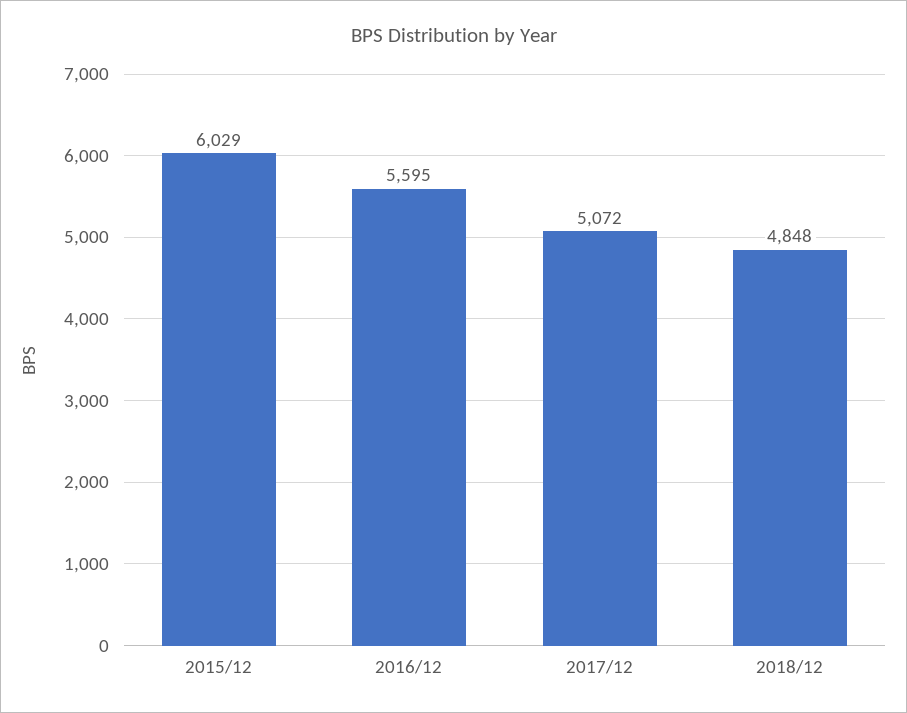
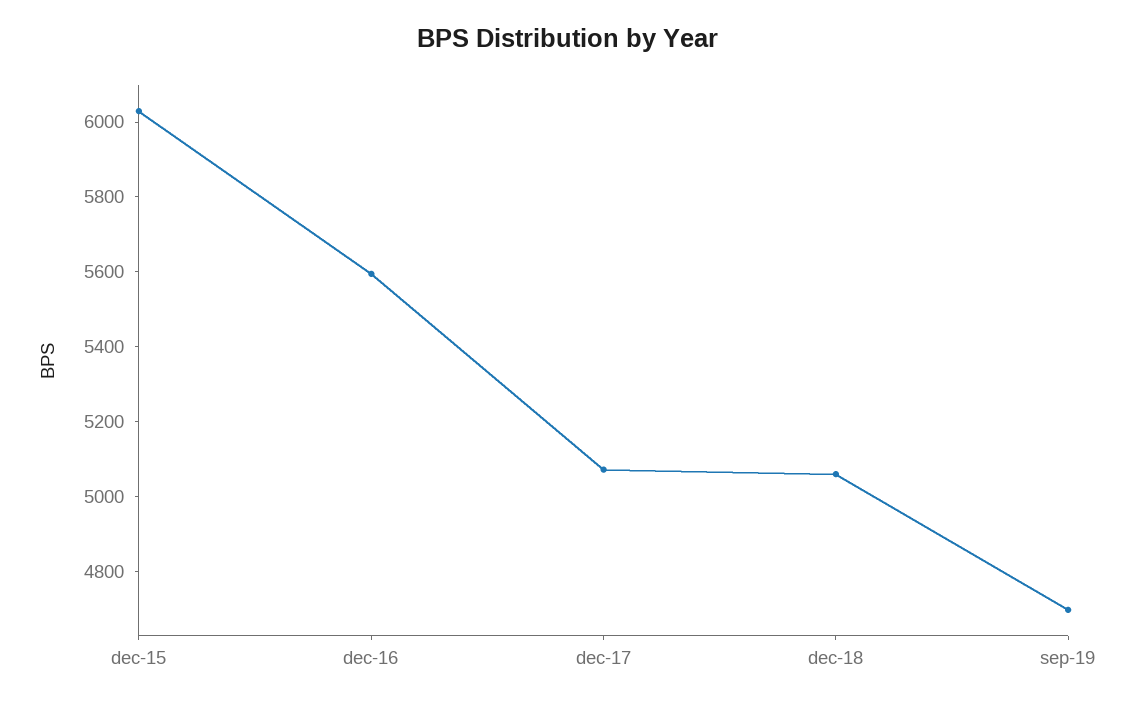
2018/12: 4848 -> 5050
sep-19: none -> 4700

